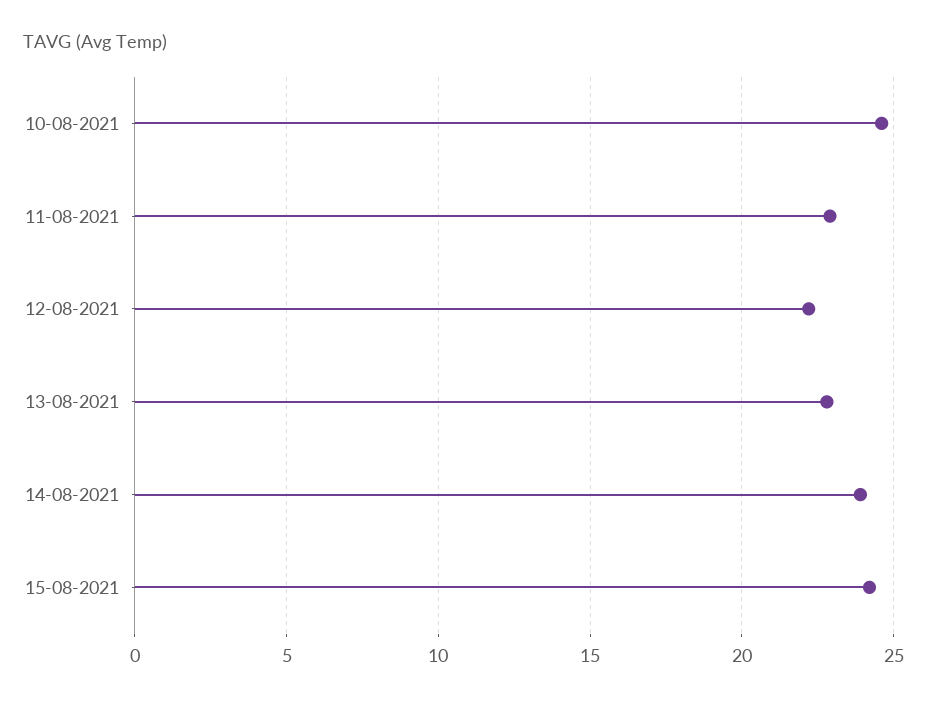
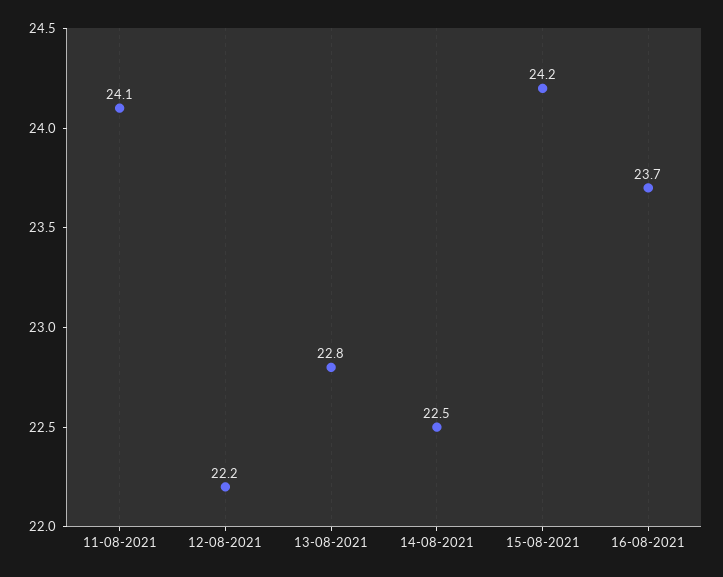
10-08-2021: 24.5 -> none
11-08-2021: 23 -> 24.1
14-08-2021: 24 -> 22.5
16-08-2021: none -> 23.7

